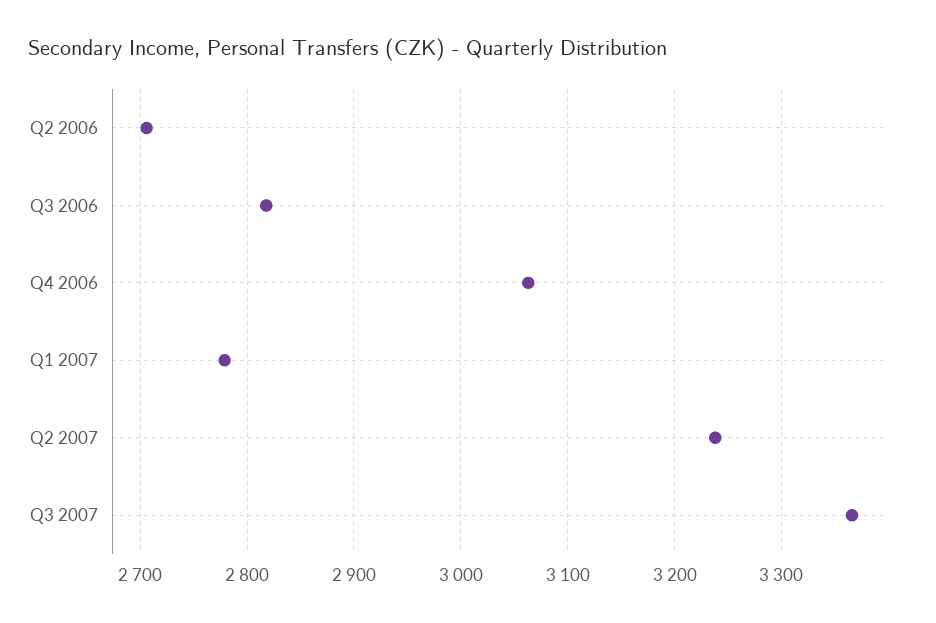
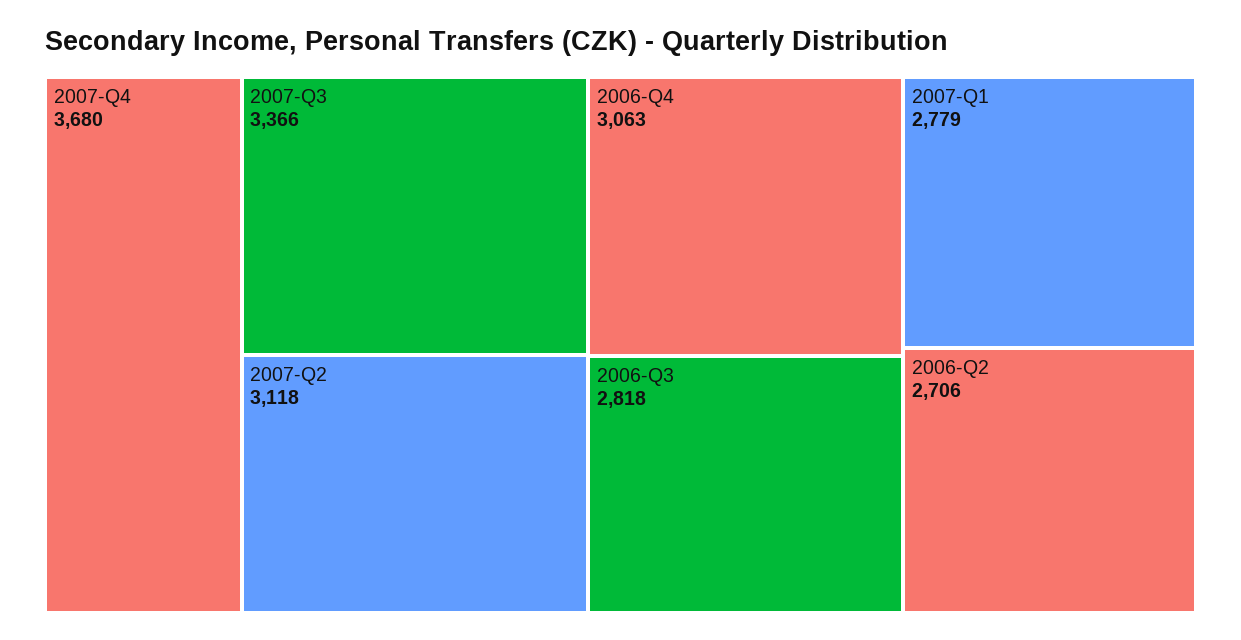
Q2 2007: 3240 -> 3118
2007-Q4: none -> 3680

